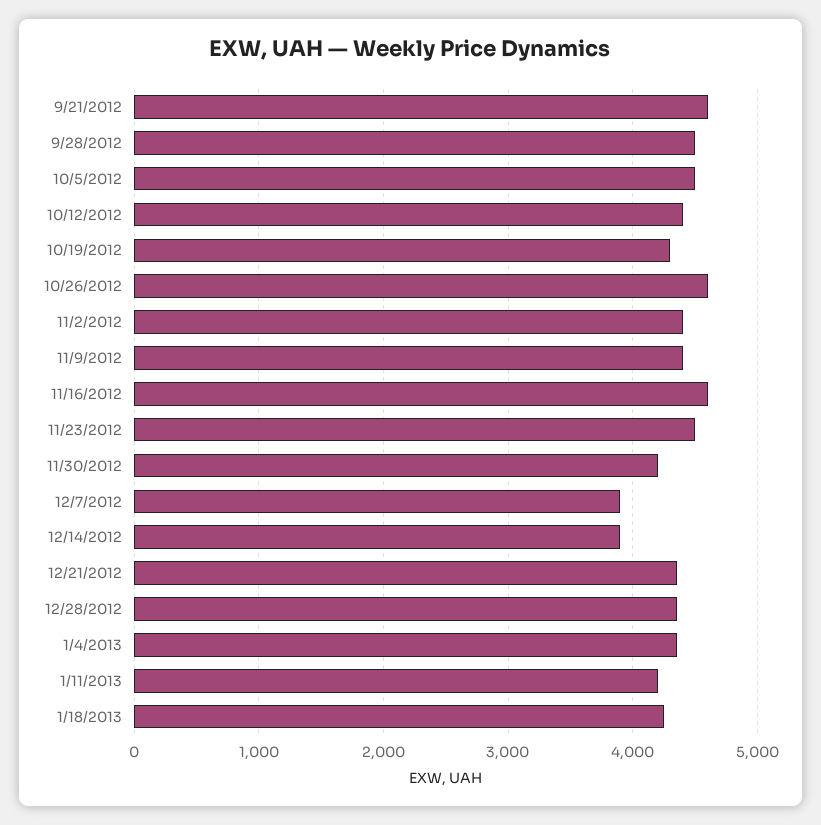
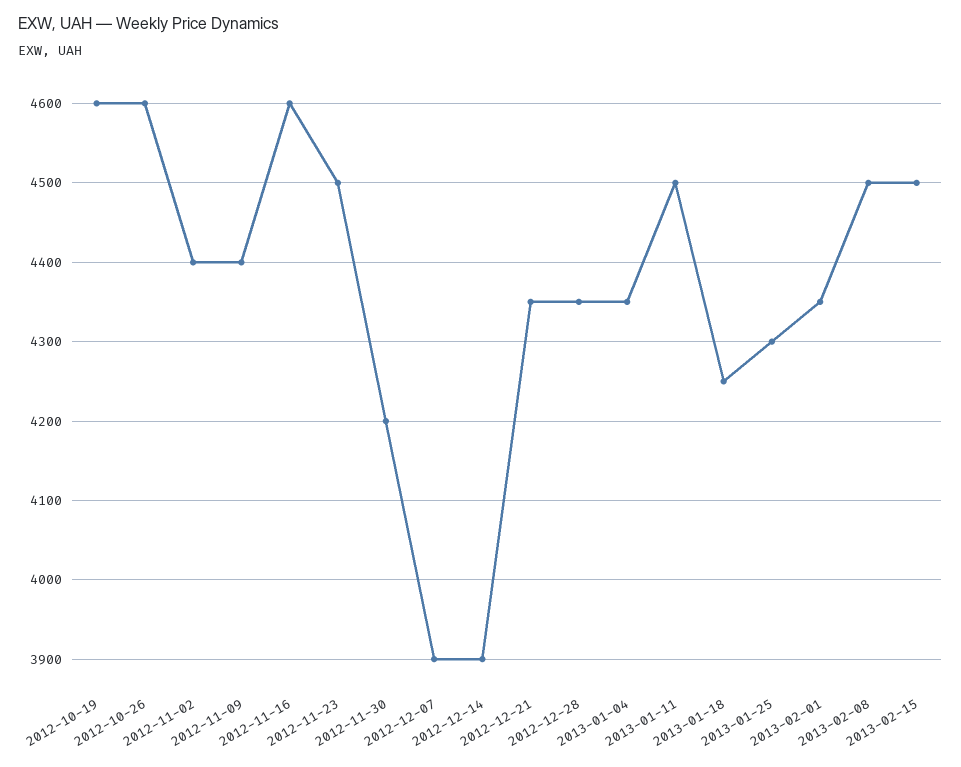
9/21/2012: 4600 -> none
9/28/2012: 4500 -> none
10/5/2012: 4500 -> none
10/12/2012: 4400 -> none
10/19/2012: 4300 -> 4600
1/11/2013: 4200 -> 4500
2013-01-25: none -> 4300
2013-02-01: none -> 4350
2013-02-08: none -> 4500
2013-02-15: none -> 4500

